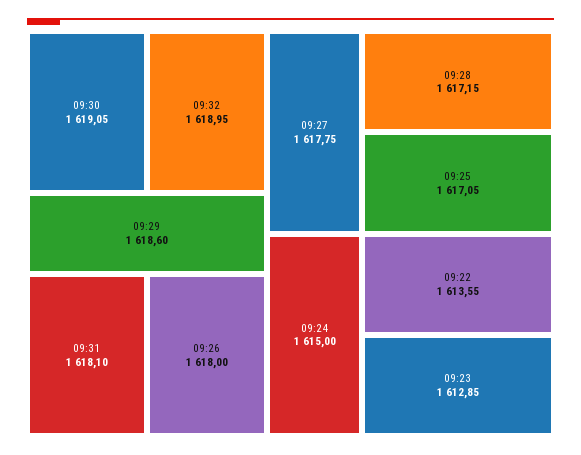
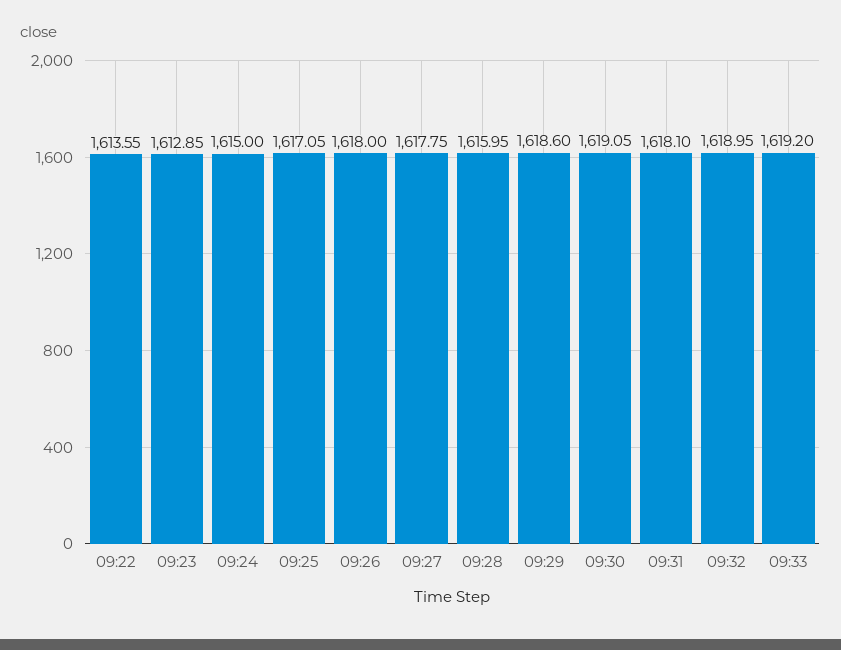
09:28: 1617.15 -> 1615.95
09:33: none -> 1619.2

